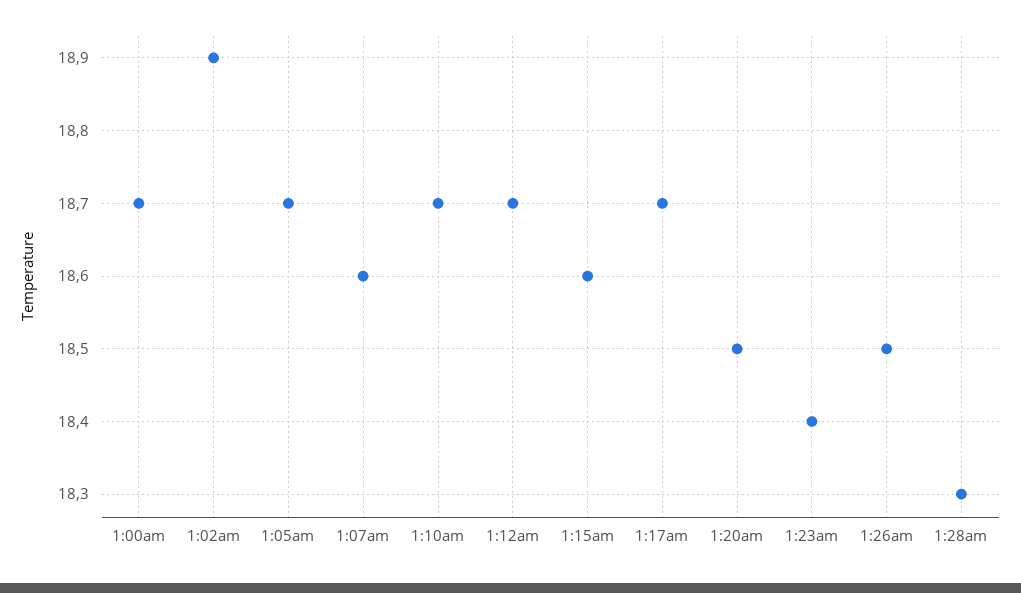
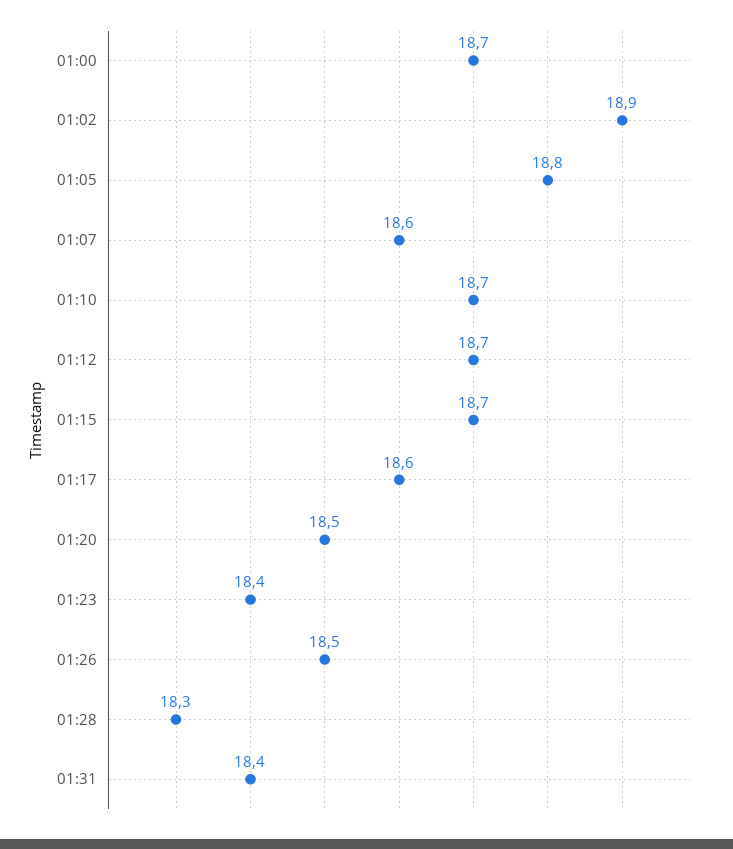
1:05am: 18.7 -> 18.8
1:15am: 18.6 -> 18.7
1:17am: 18.7 -> 18.6
01:31: none -> 18.4

